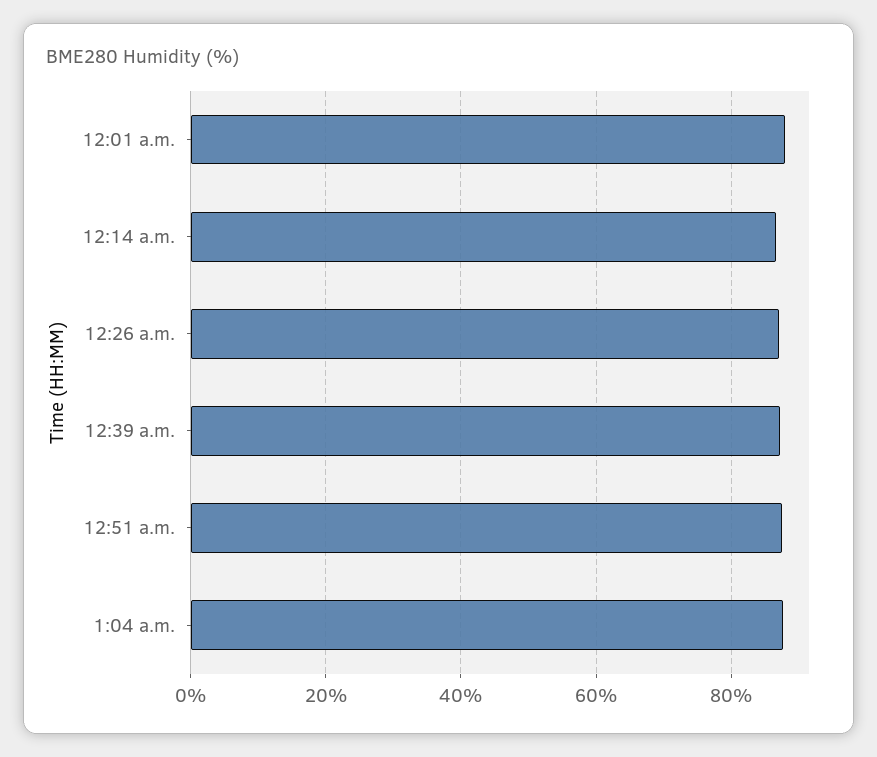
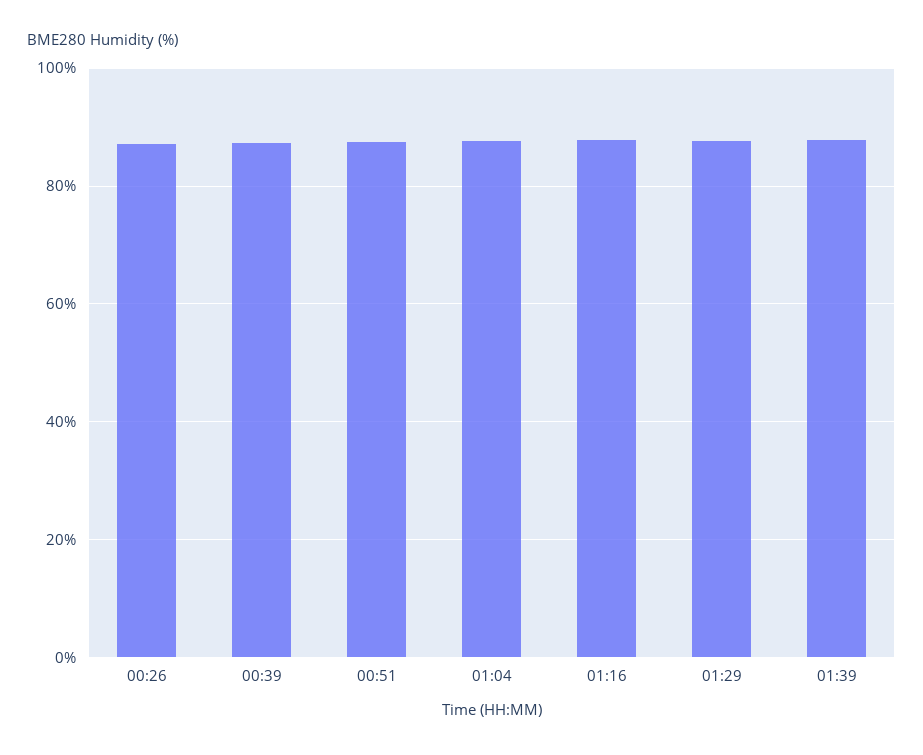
12:01 a.m.: 88 -> none
12:14 a.m.: 86 -> none
01:16: none -> 88
01:29: none -> 88
01:39: none -> 88

